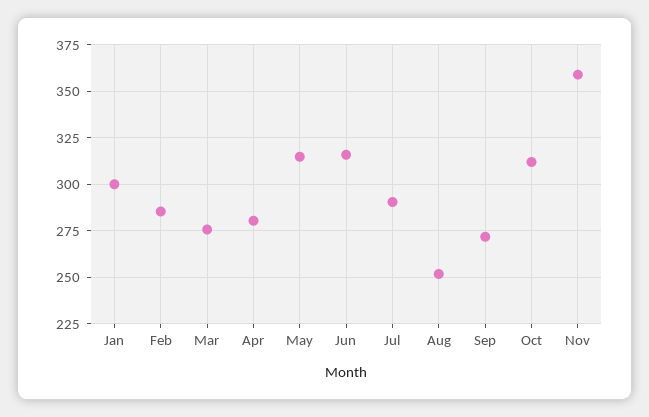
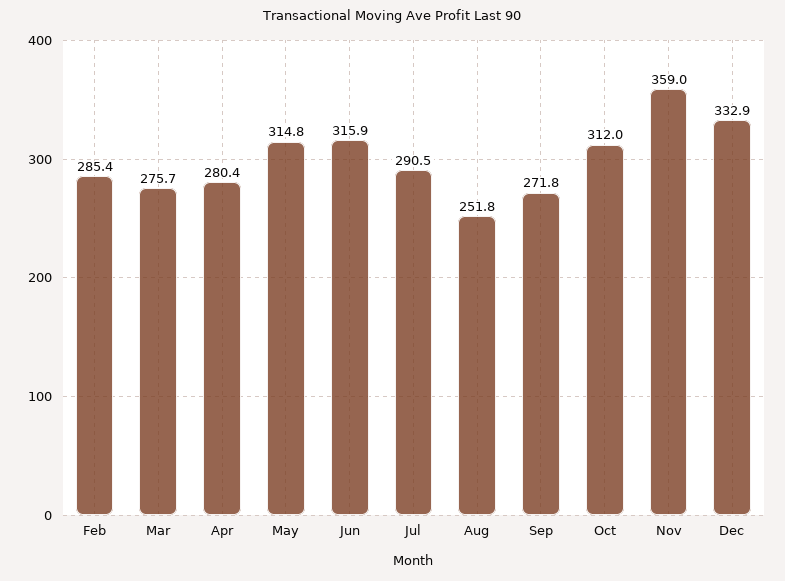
Jan: 300 -> none
Dec: none -> 332.9

